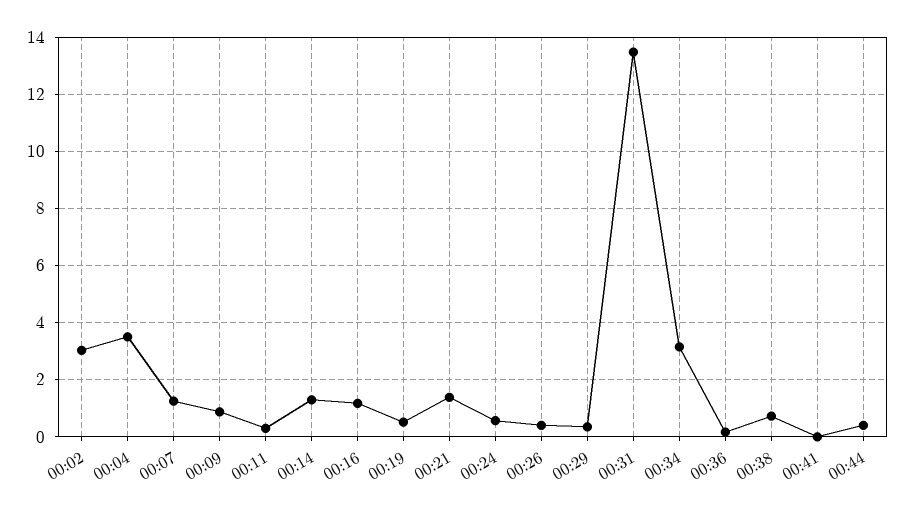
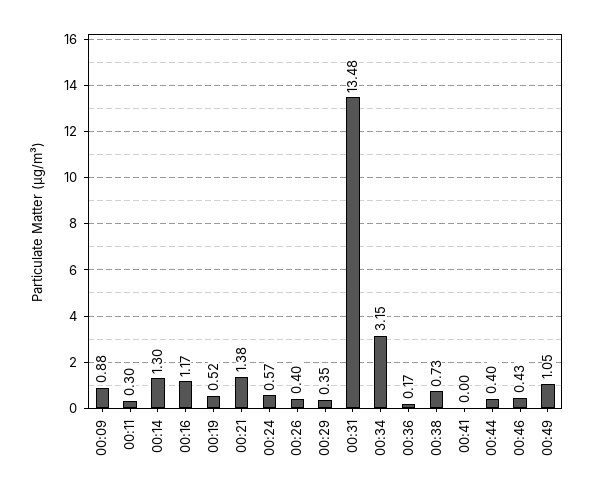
00:02: 3 -> none
00:04: 3.5 -> none
00:07: 1.25 -> none
00:46: none -> 0.43
00:49: none -> 1.05

